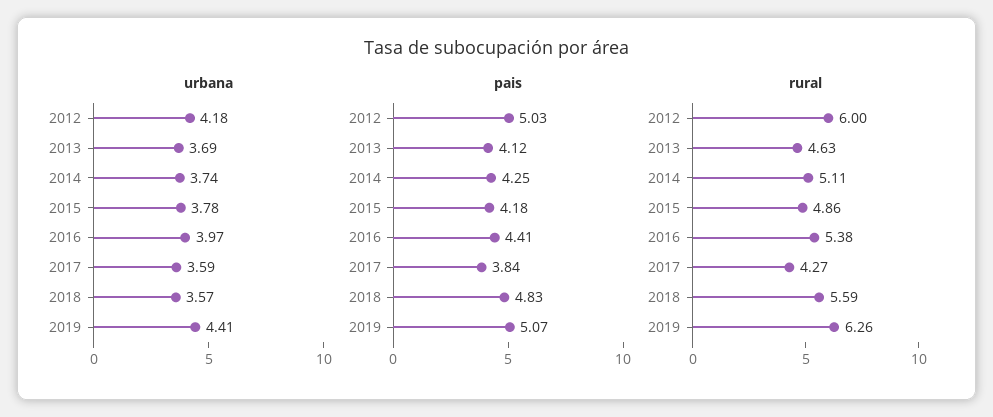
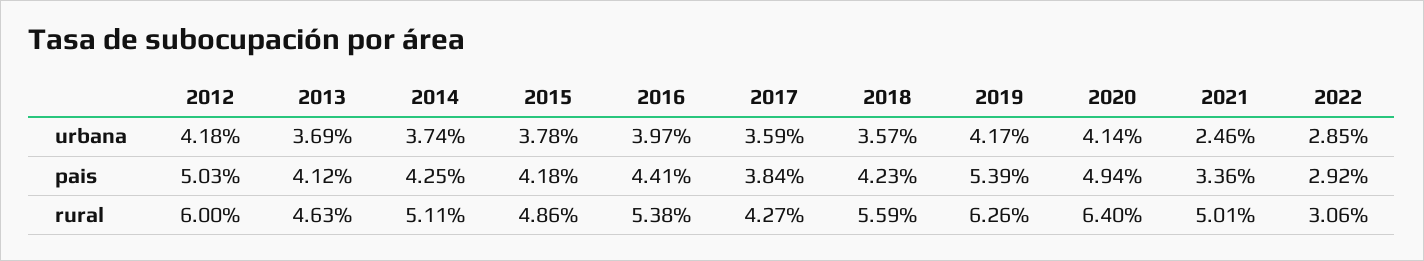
urbana, 2019: 4.41 -> 4.17
pais, 2018: 4.83 -> 4.23
pais, 2019: 5.07 -> 5.39
urbana, 2020: none -> 4.14
urbana, 2021: none -> 2.46
urbana, 2022: none -> 2.85
pais, 2020: none -> 4.94
pais, 2021: none -> 3.36
pais, 2022: none -> 2.92
rural, 2020: none -> 6.4
rural, 2021: none -> 5.01
rural, 2022: none -> 3.06

